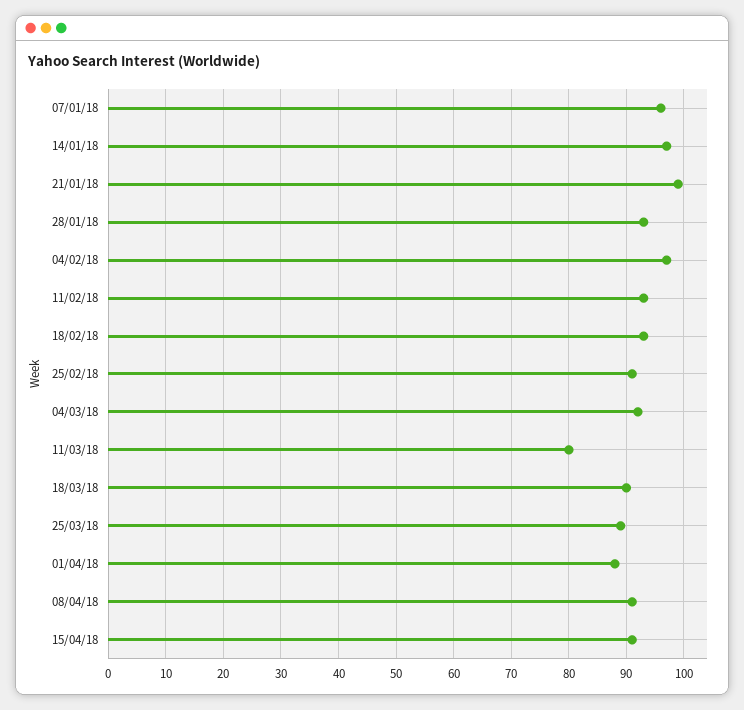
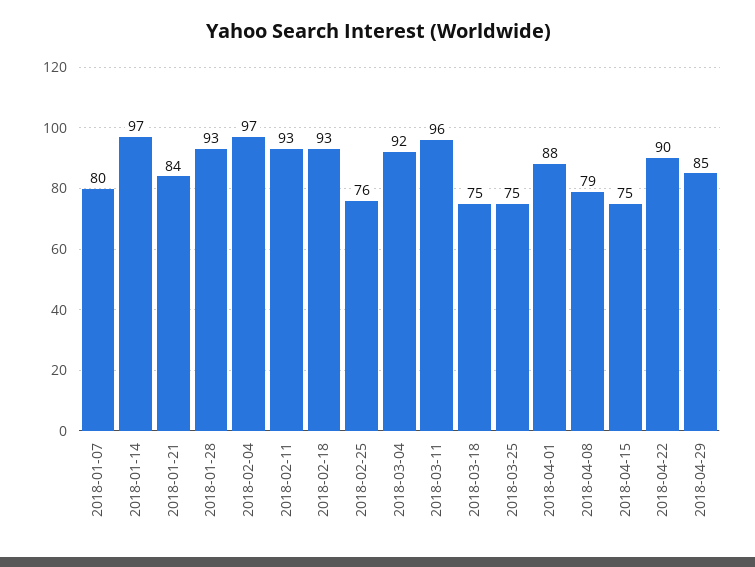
07/01/18: 95 -> 80
21/01/18: 100 -> 84
25/02/18: 90 -> 76
11/03/18: 80 -> 96
18/03/18: 90 -> 75
25/03/18: 90 -> 75
08/04/18: 90 -> 79
15/04/18: 90 -> 75
2018-04-22: none -> 90
2018-04-29: none -> 85

